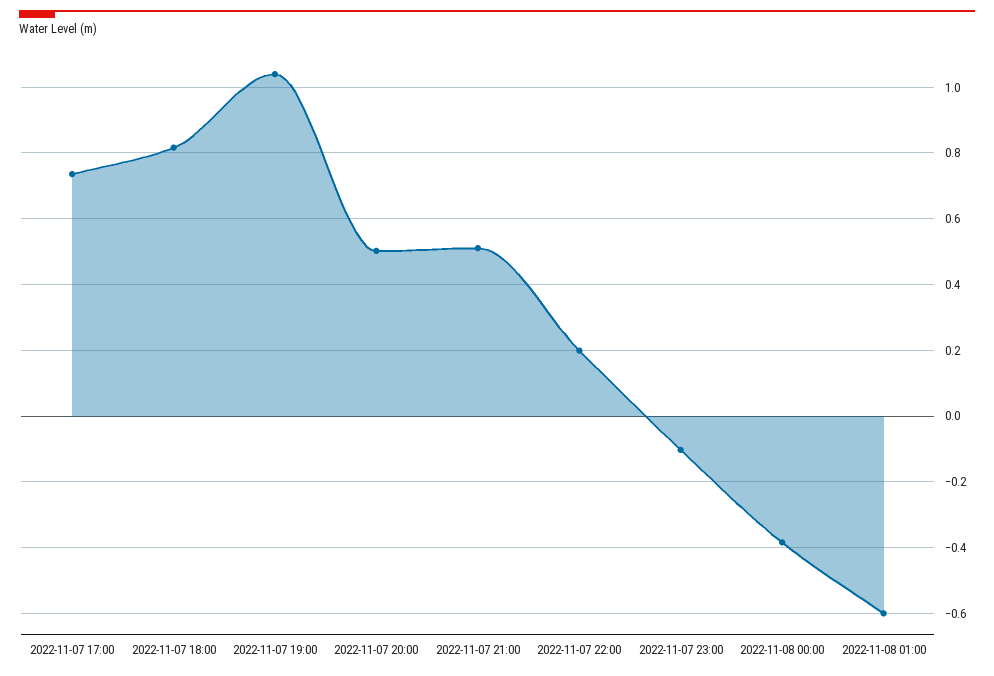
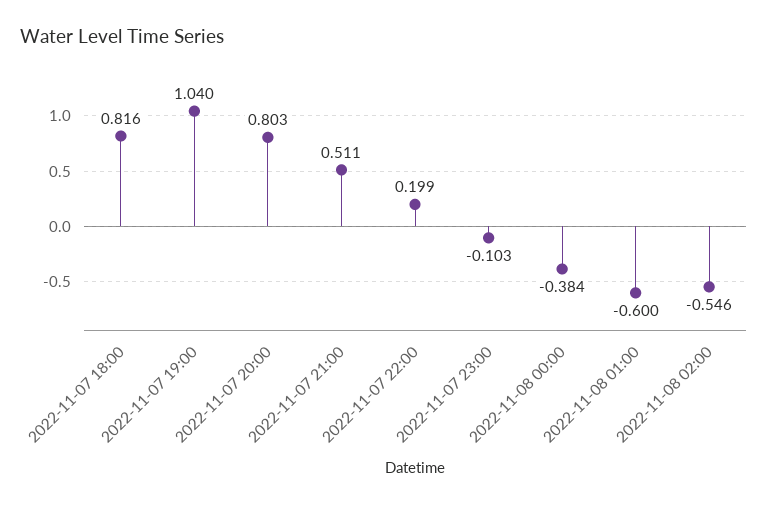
2022-11-07 17:00: 0.74 -> none
2022-11-07 20:00: 0.5 -> 0.803
2022-11-08 02:00: none -> -0.546

